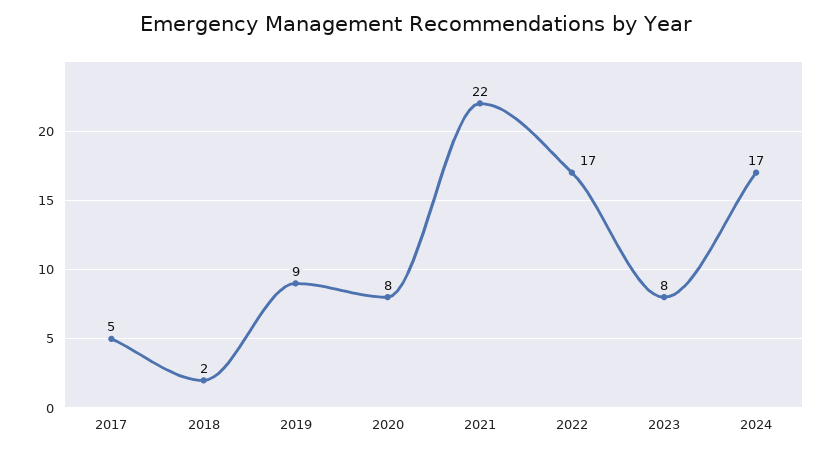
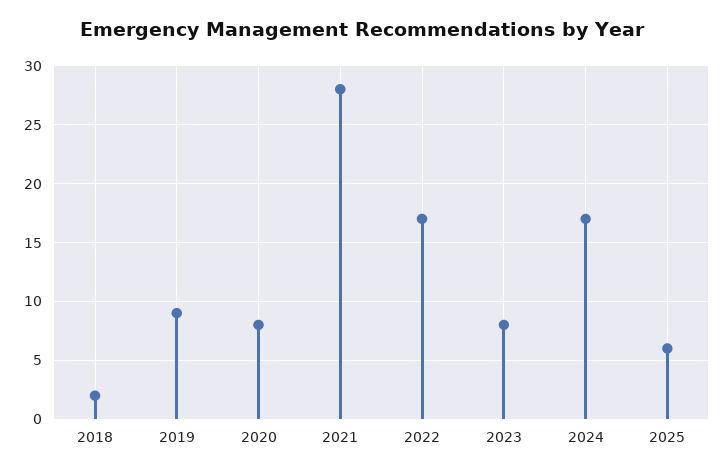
2017: 5 -> none
2021: 22 -> 28
2025: none -> 6

